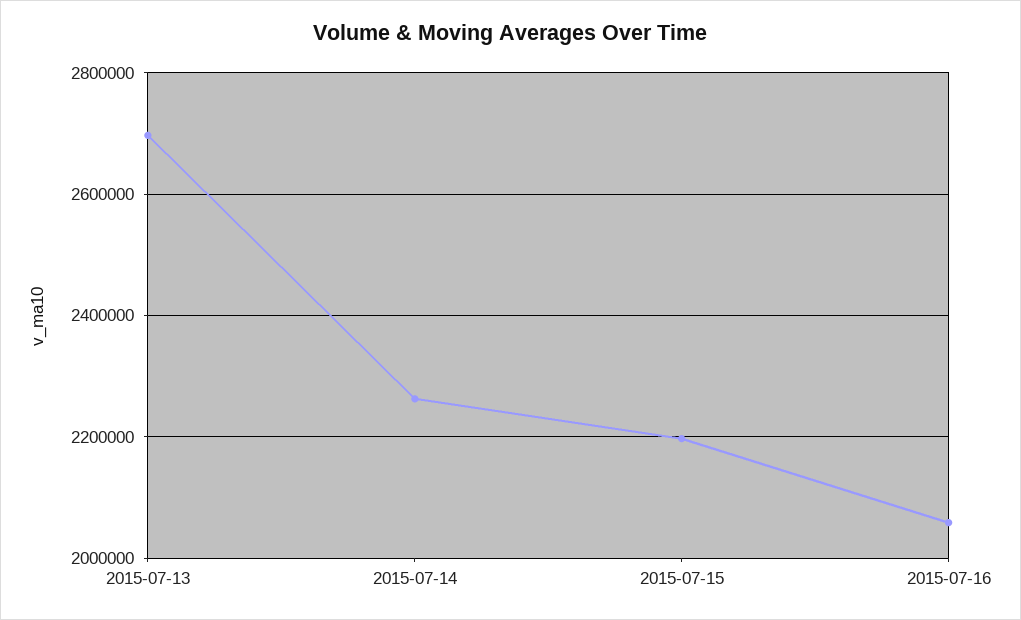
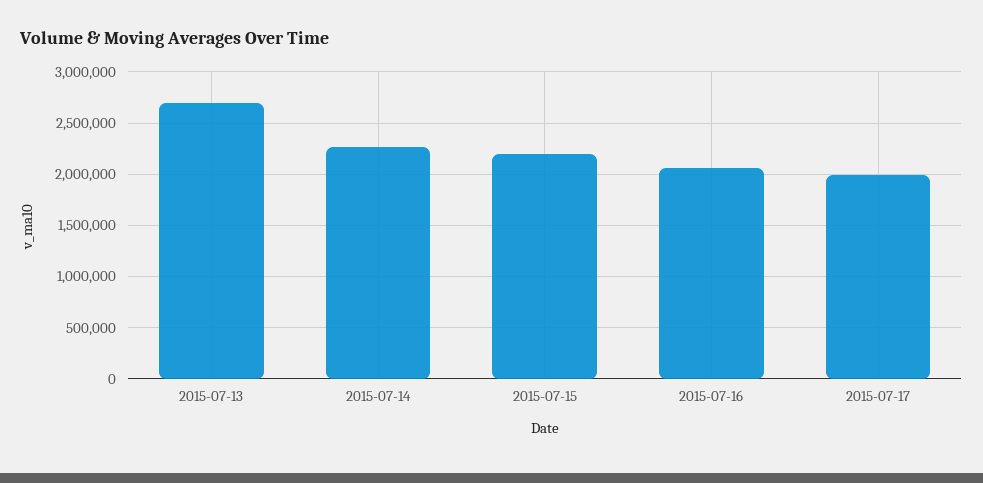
2015-07-17: none -> 2000000

